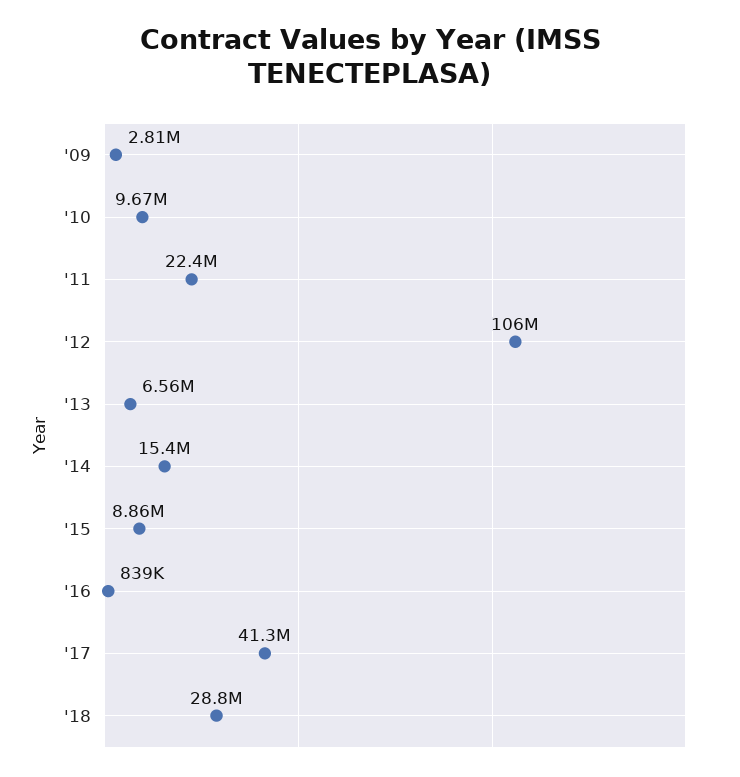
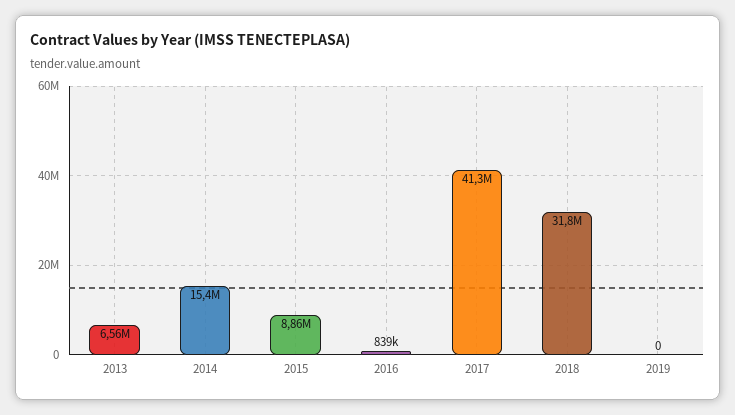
'09: 2810000 -> none
'10: 9670000 -> none
'11: 22400000 -> none
'12: 106000000 -> none
'18: 28800000 -> 31800000
2019: none -> 0

